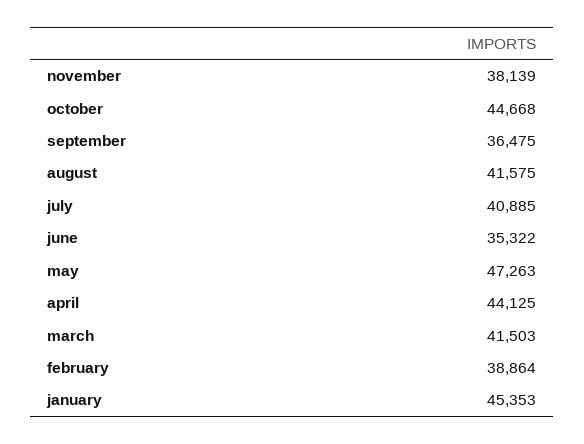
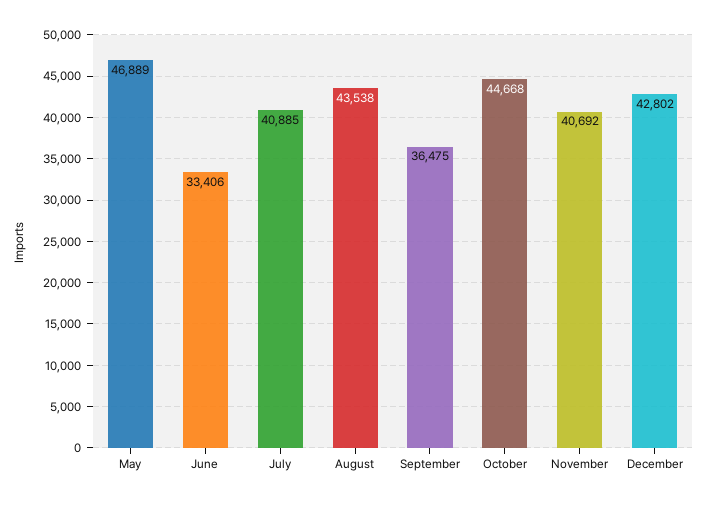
november: 38139 -> 40692
august: 41575 -> 43538
june: 35322 -> 33406
may: 47263 -> 46889
april: 44125 -> none
march: 41503 -> none
february: 38864 -> none
january: 45353 -> none
December: none -> 42802

